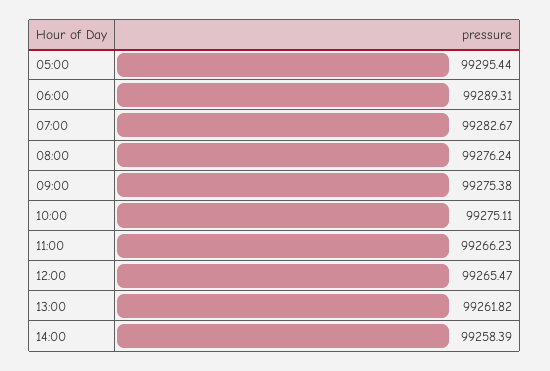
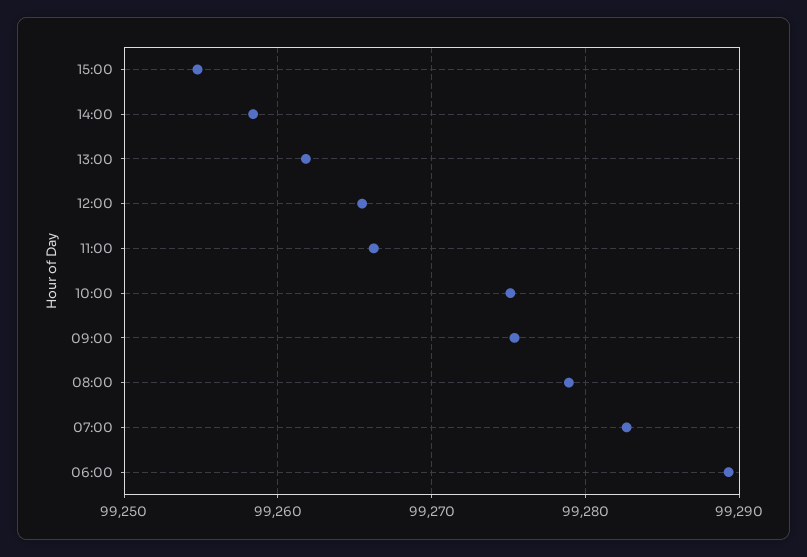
05:00: 99295.44 -> none
08:00: 99276.24 -> 99279
15:00: none -> 99255

